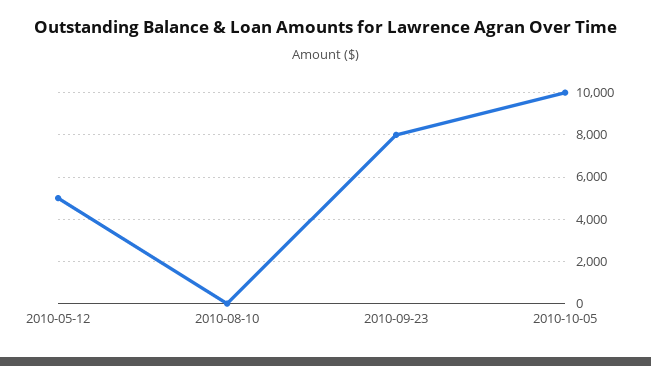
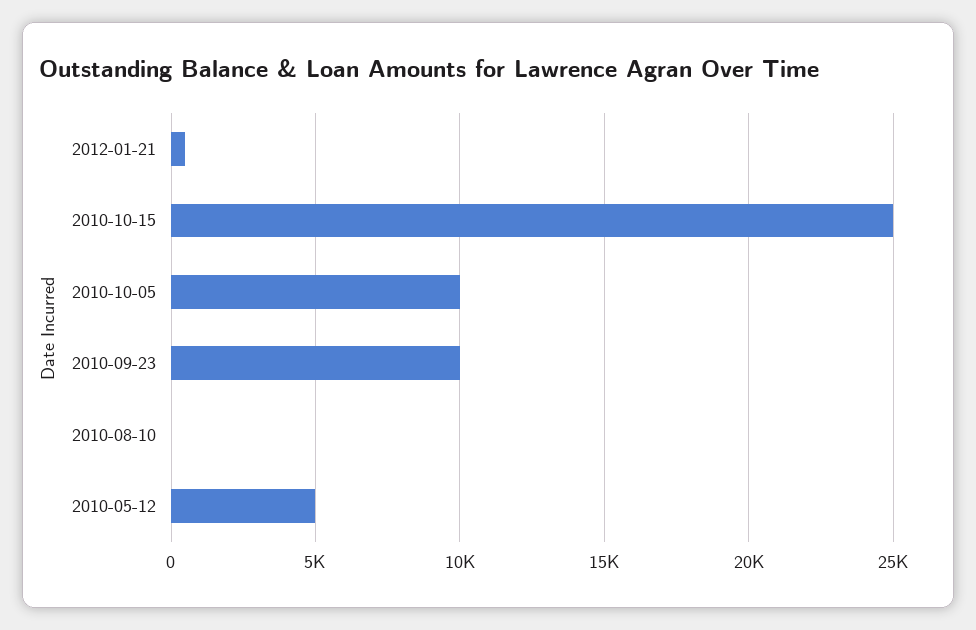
2010-09-23: 8000 -> 10000
2012-01-21: none -> 500
2010-10-15: none -> 25000

